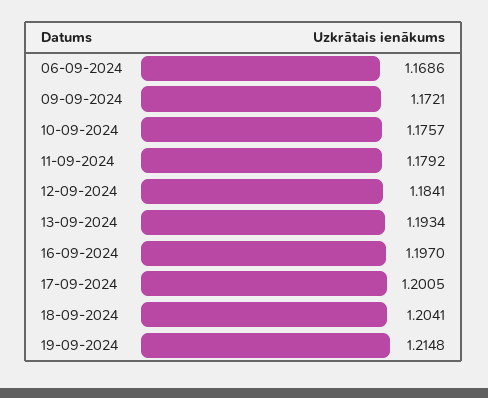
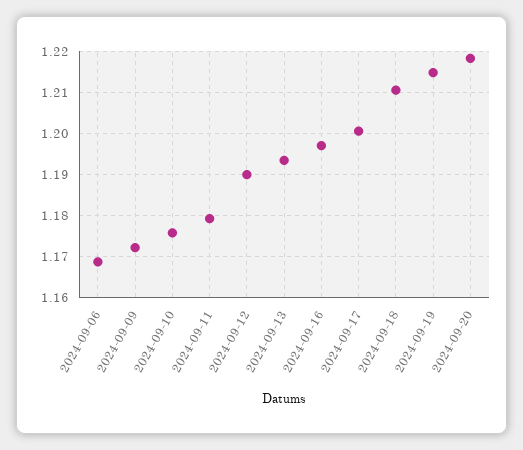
12-09-2024: 1.1841 -> 1.19
18-09-2024: 1.2041 -> 1.21
2024-09-20: none -> 1.218

